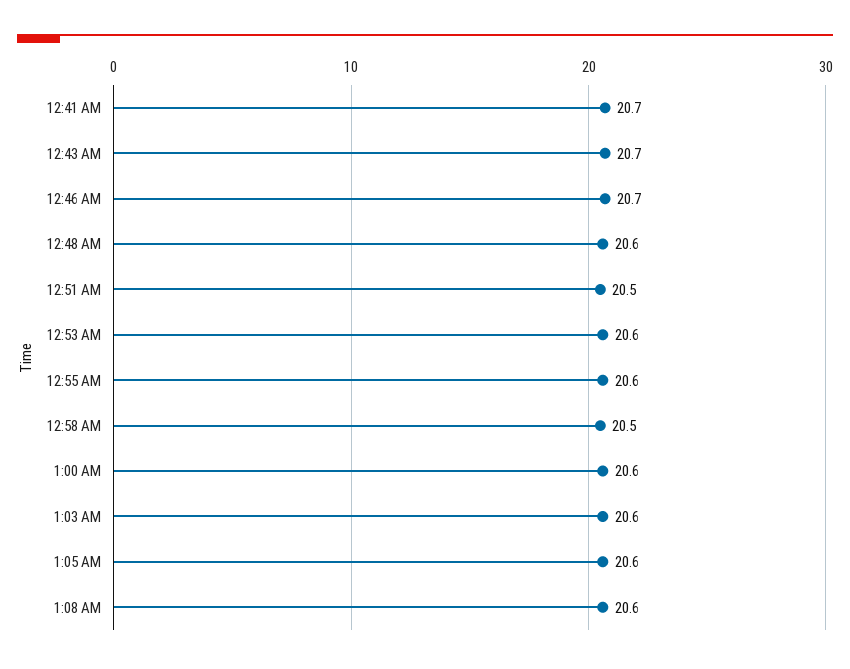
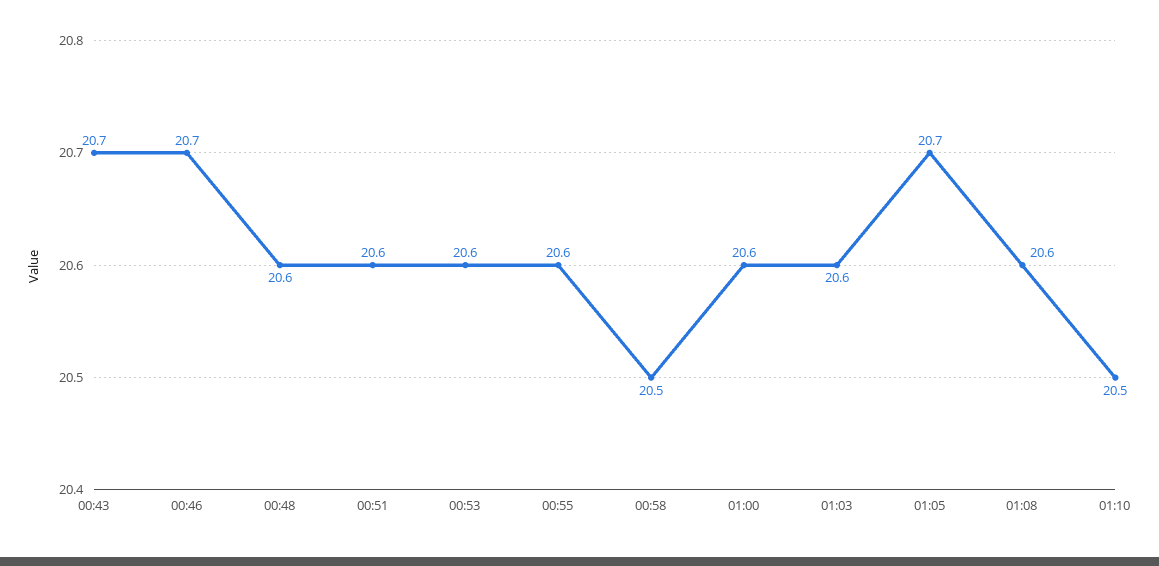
12:41 AM: 20.7 -> none
12:51 AM: 20.5 -> 20.6
1:05 AM: 20.6 -> 20.7
01:10: none -> 20.5

